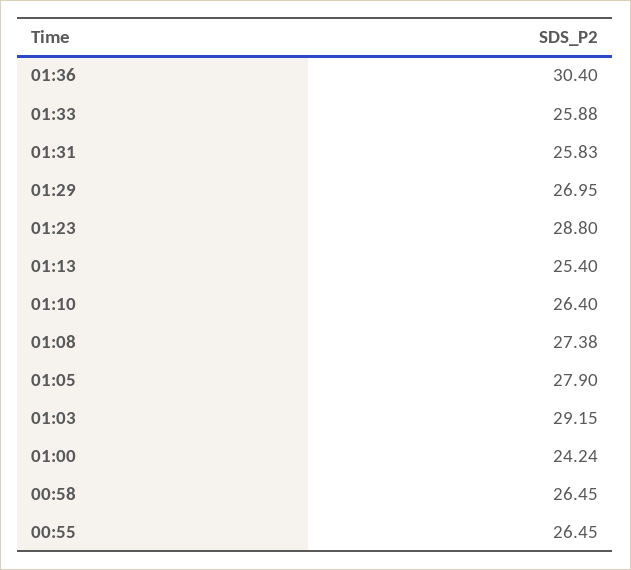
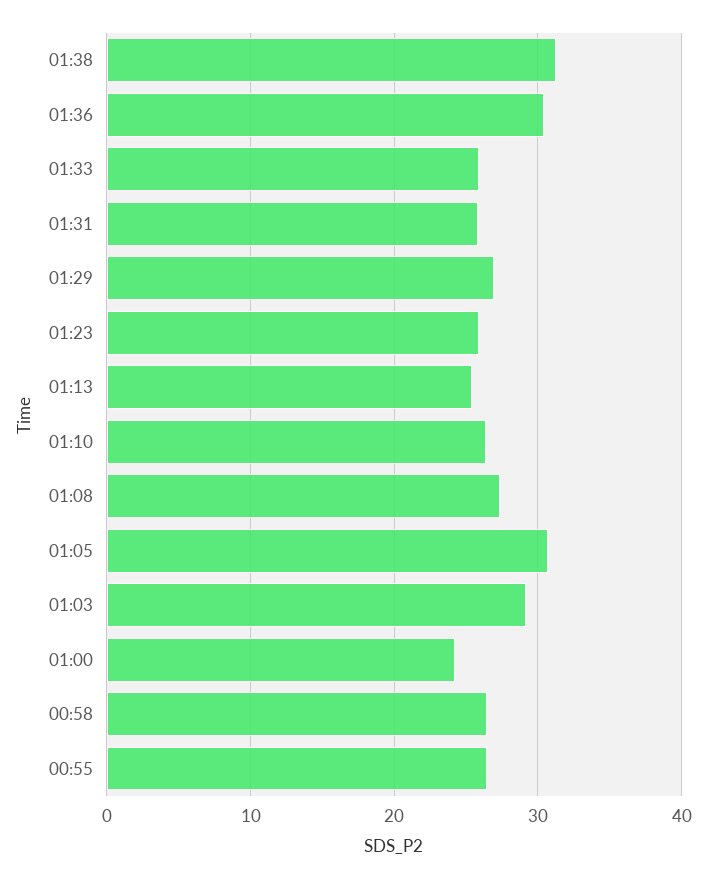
01:23: 28.8 -> 26
01:05: 27.9 -> 31
01:38: none -> 31

